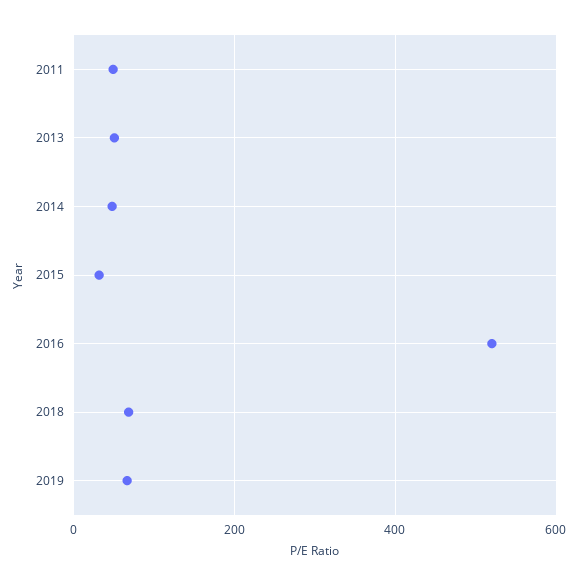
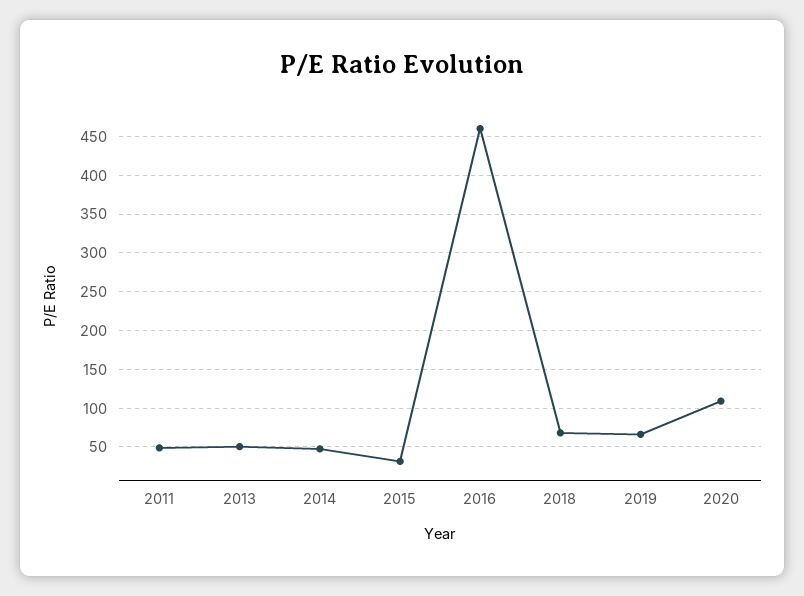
2016: 520 -> 460
2020: none -> 110

